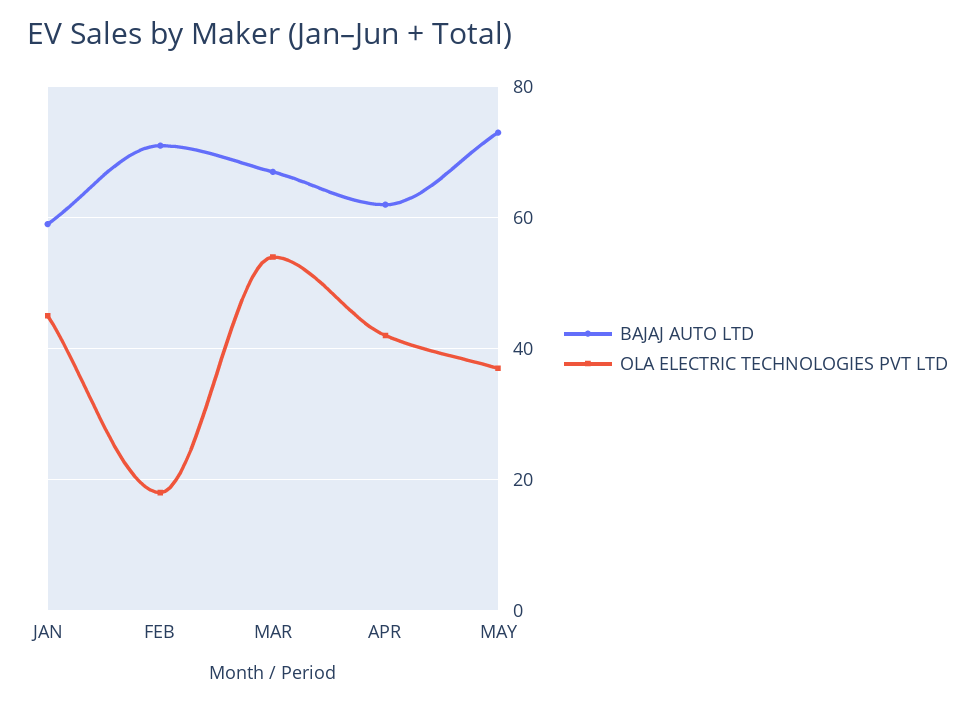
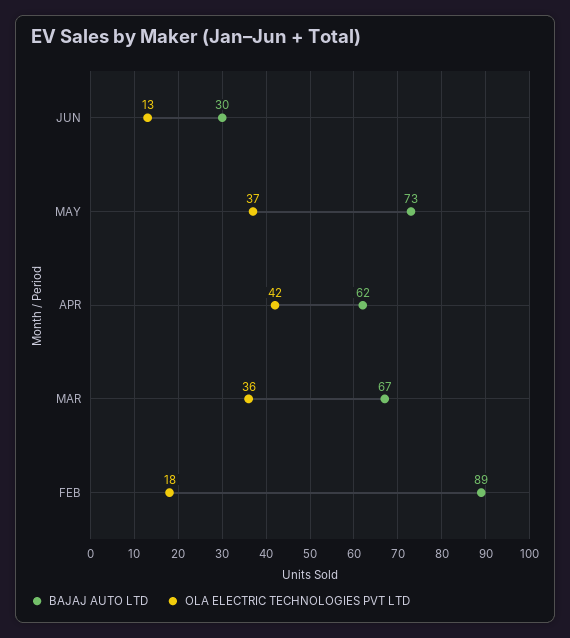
BAJAJ AUTO LTD, JAN: 60 -> none
OLA ELECTRIC TECHNOLOGIES PVT LTD, JAN: 45 -> none
BAJAJ AUTO LTD, FEB: 70 -> 89
OLA ELECTRIC TECHNOLOGIES PVT LTD, MAR: 55 -> 36
BAJAJ AUTO LTD, JUN: none -> 30
OLA ELECTRIC TECHNOLOGIES PVT LTD, JUN: none -> 13

